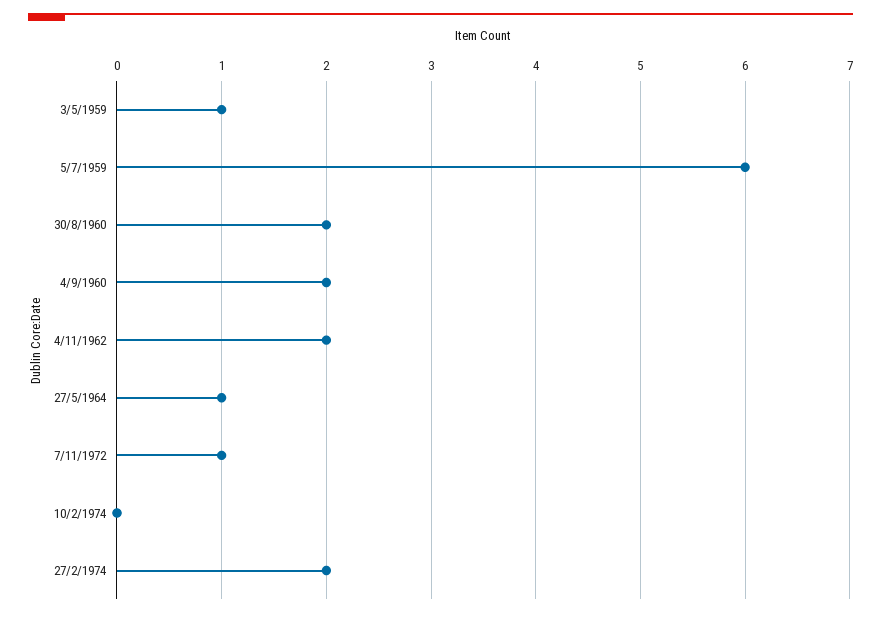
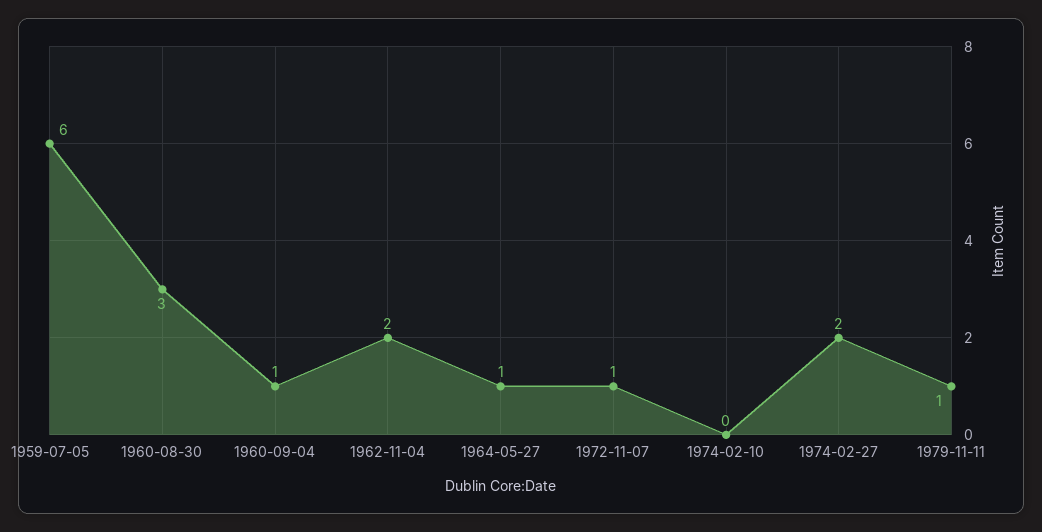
3/5/1959: 1 -> none
30/8/1960: 2 -> 3
4/9/1960: 2 -> 1
1979-11-11: none -> 1

